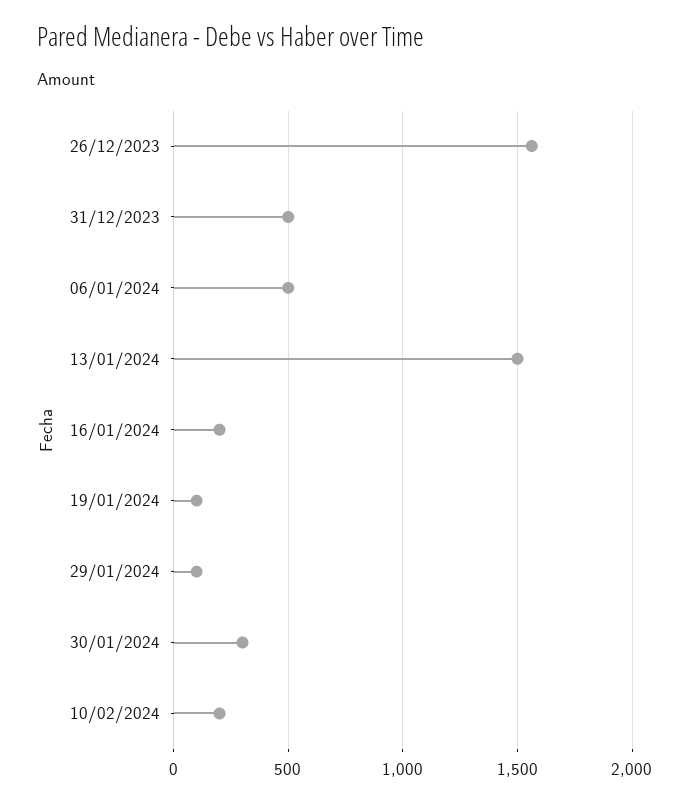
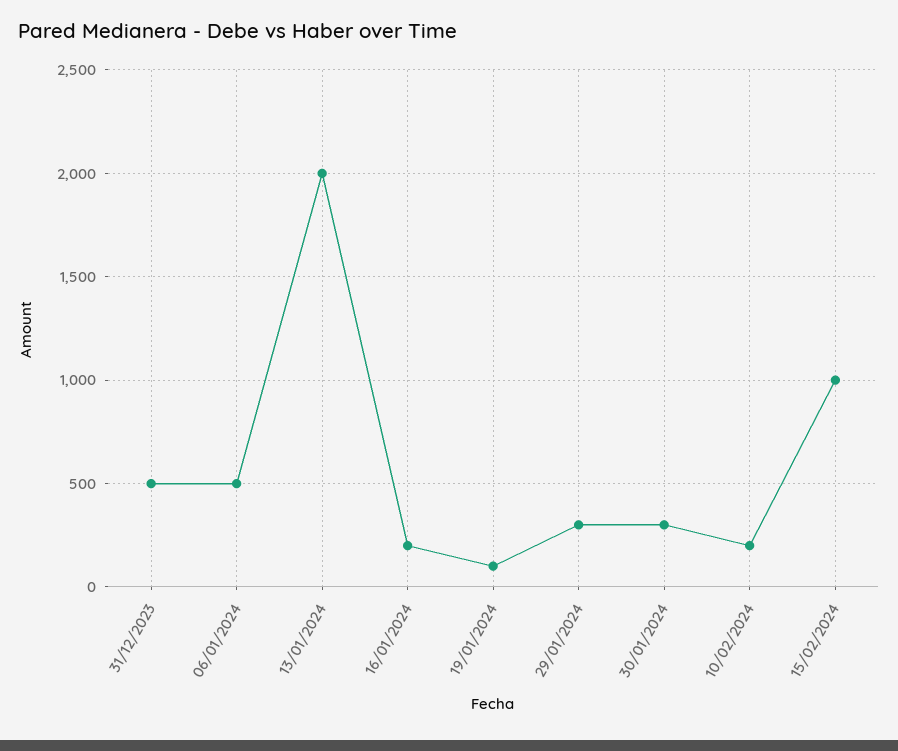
26/12/2023: 1550 -> none
13/01/2024: 1500 -> 2000
29/01/2024: 100 -> 300
15/02/2024: none -> 1000

